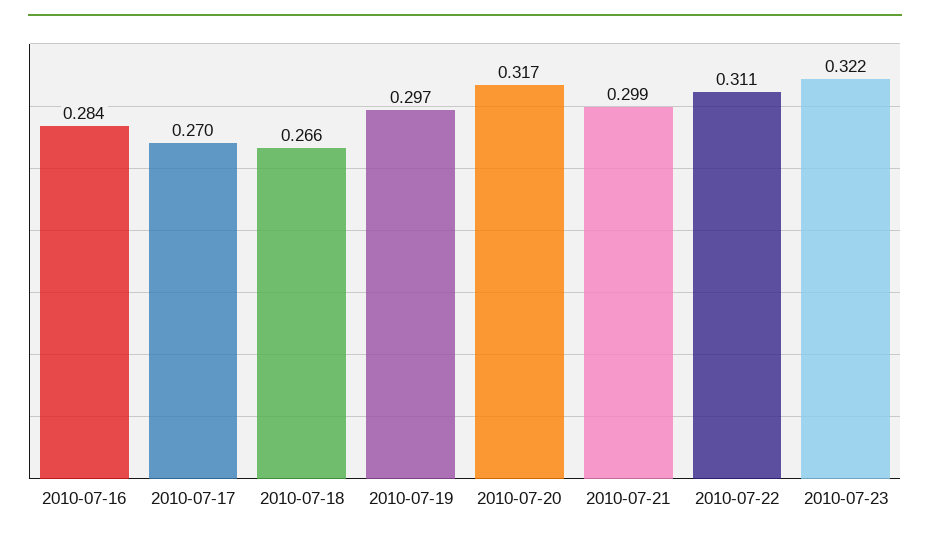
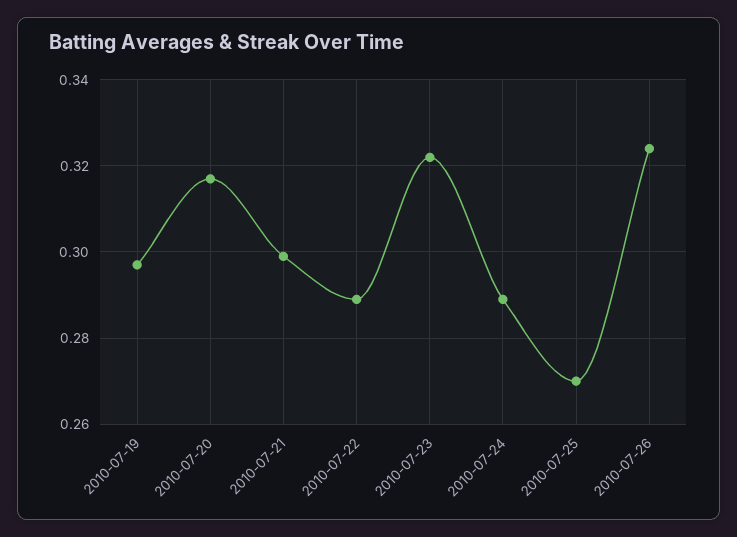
2010-07-16: 0.284 -> none
2010-07-17: 0.27 -> none
2010-07-18: 0.266 -> none
2010-07-22: 0.311 -> 0.29
2010-07-24: none -> 0.29
2010-07-25: none -> 0.27
2010-07-26: none -> 0.325

